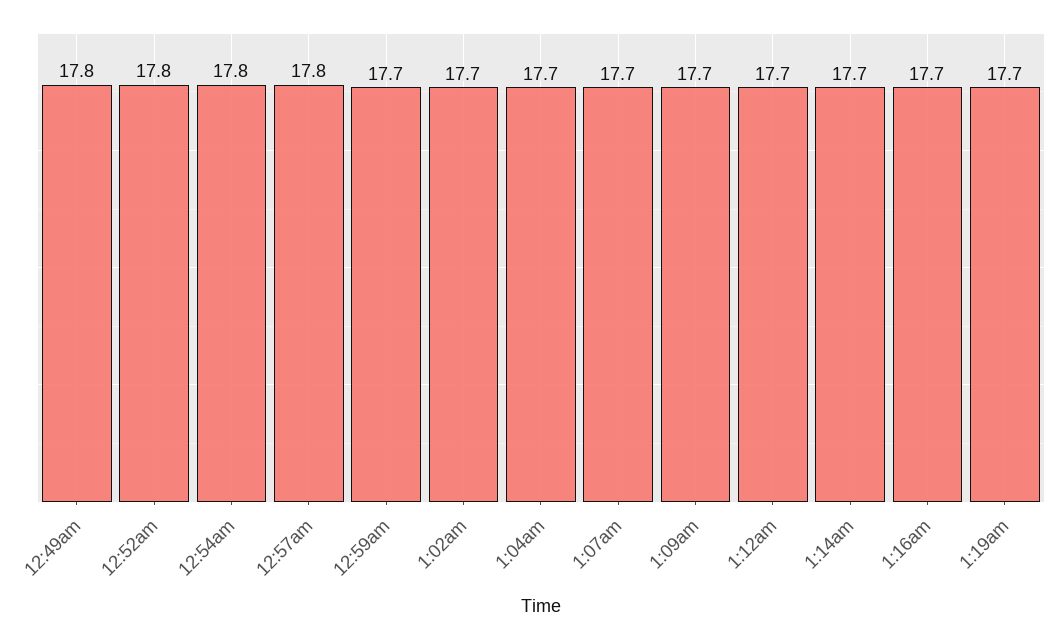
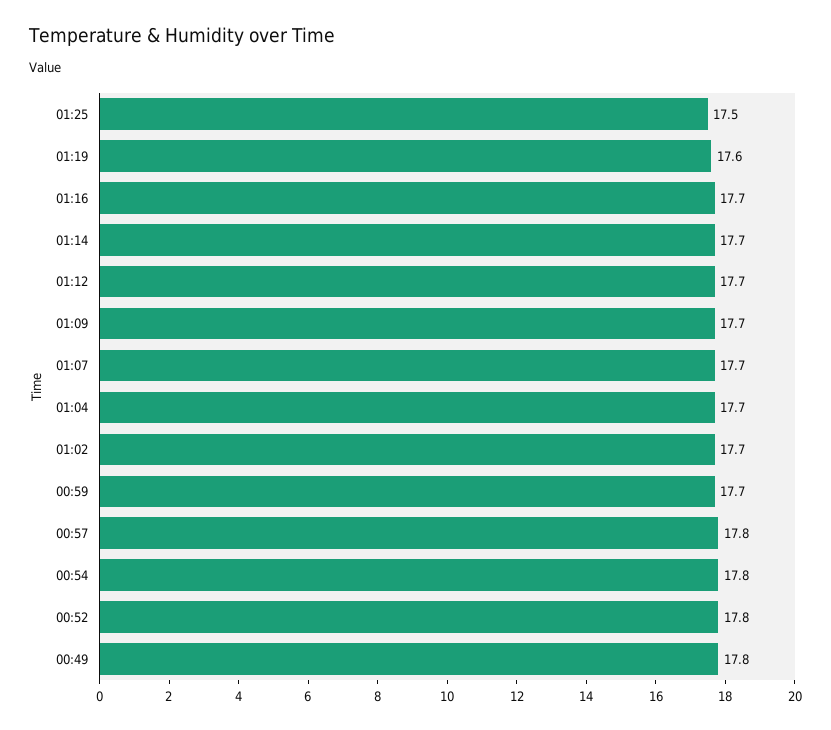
1:19am: 17.7 -> 17.6
01:25: none -> 17.5

